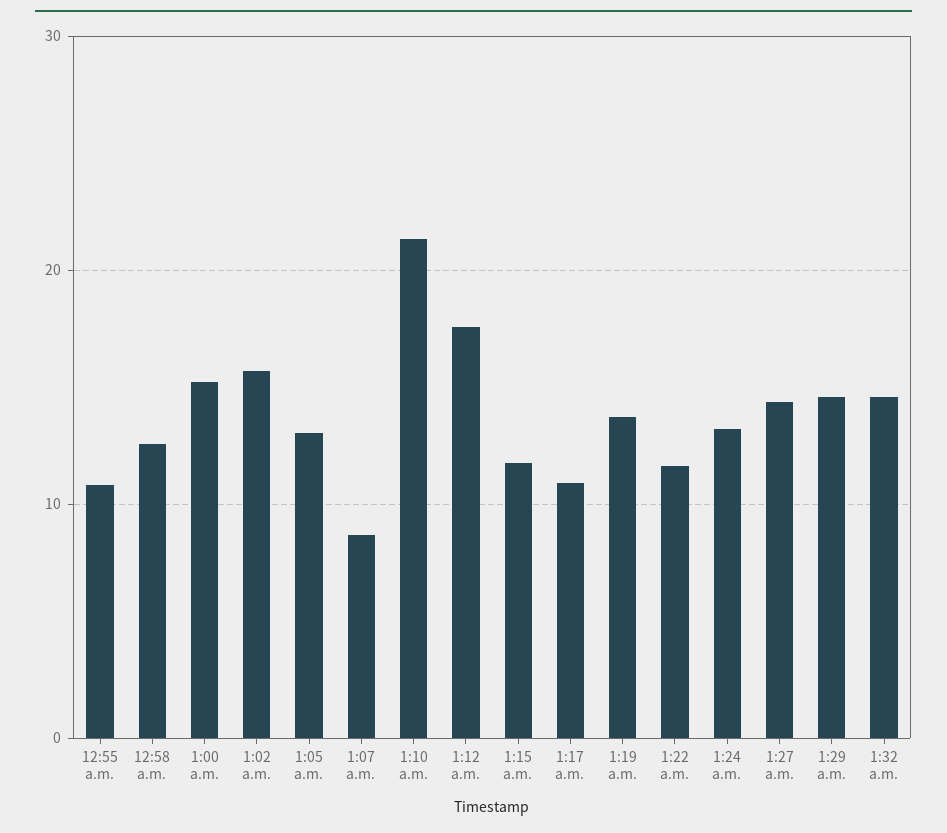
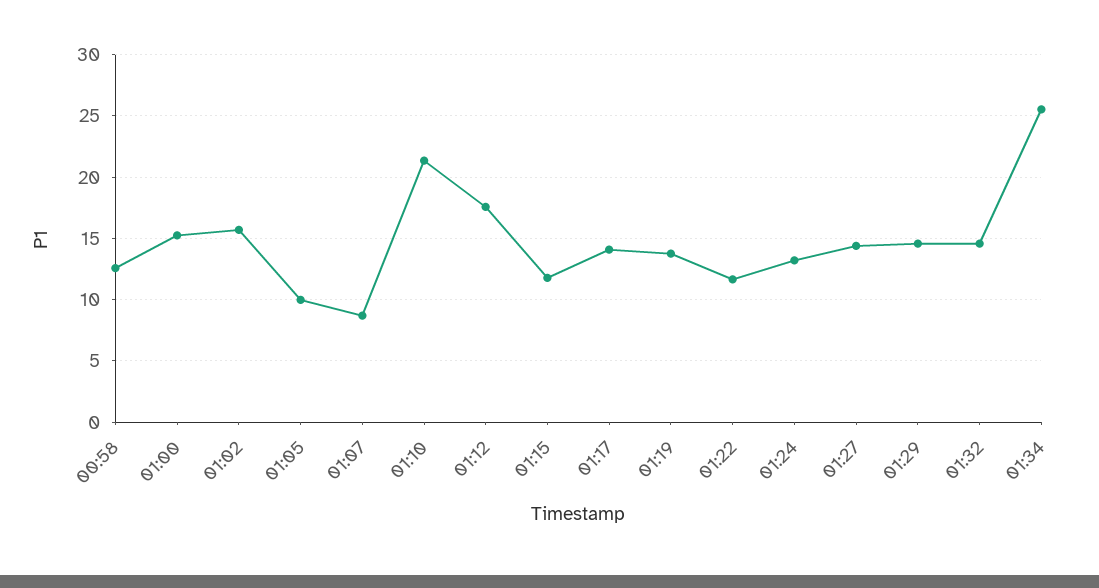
12:55 a.m.: 11 -> none
1:05 a.m.: 13 -> 10
1:17 a.m.: 11 -> 14
01:34: none -> 25.5

